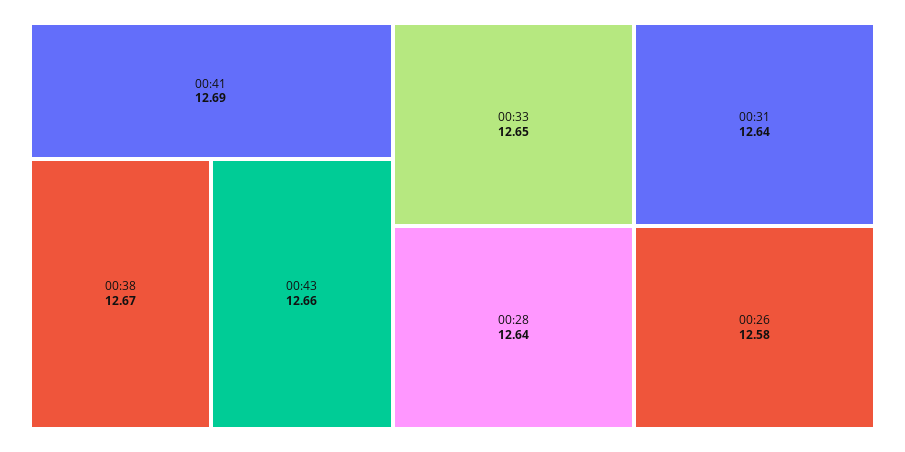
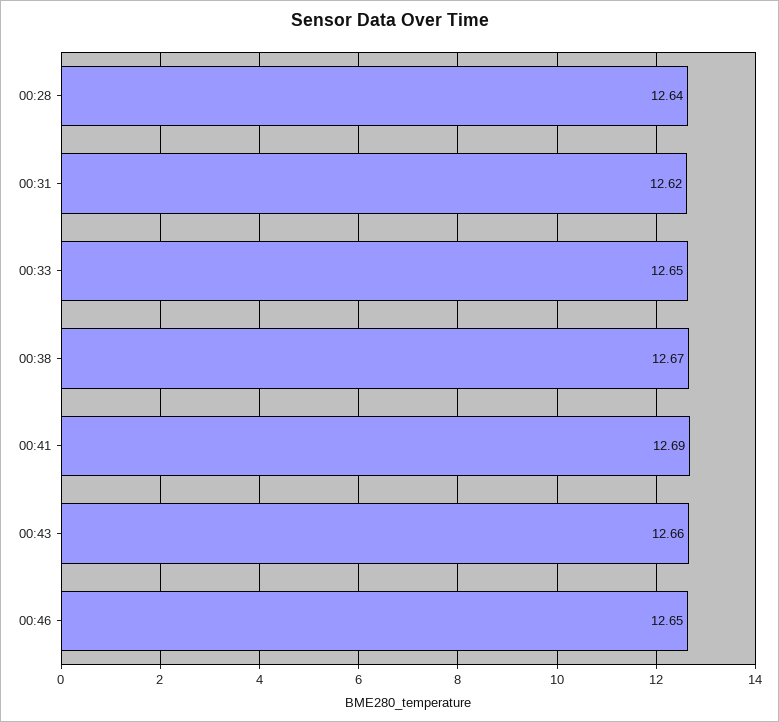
00:31: 12.64 -> 12.62
00:26: 12.58 -> none
00:46: none -> 12.65

